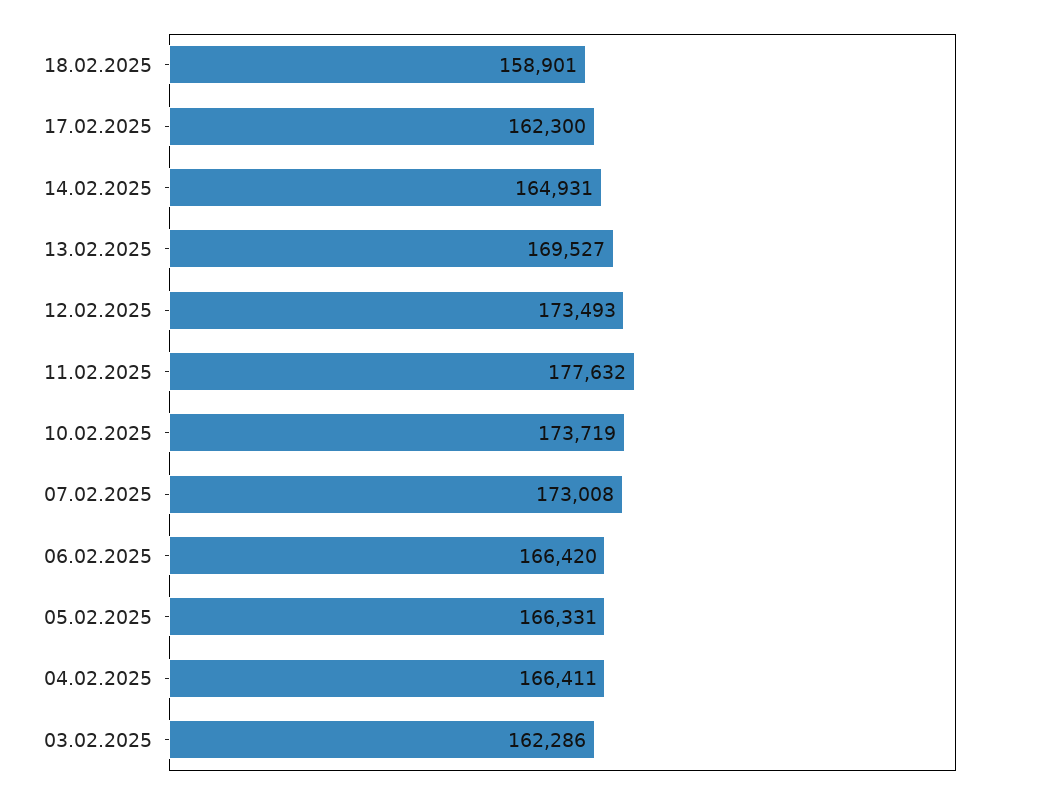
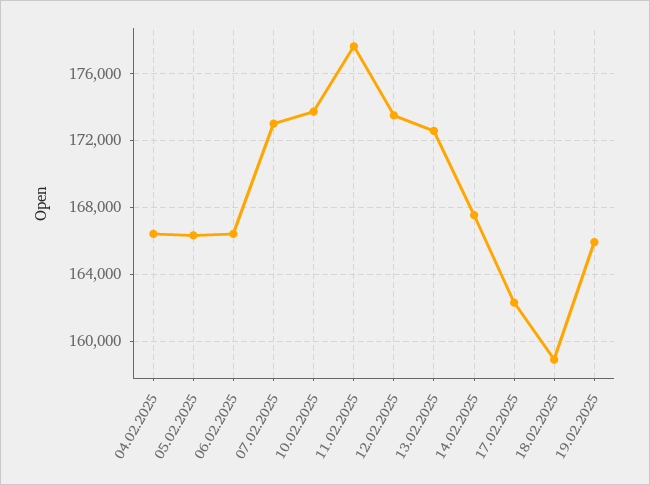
14.02.2025: 164931 -> 167500
13.02.2025: 169527 -> 172500
03.02.2025: 162286 -> none
19.02.2025: none -> 166000

